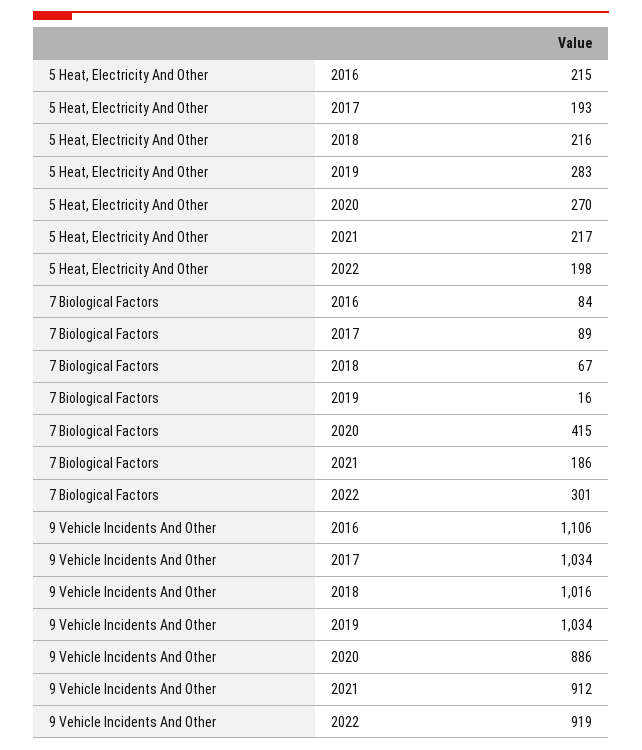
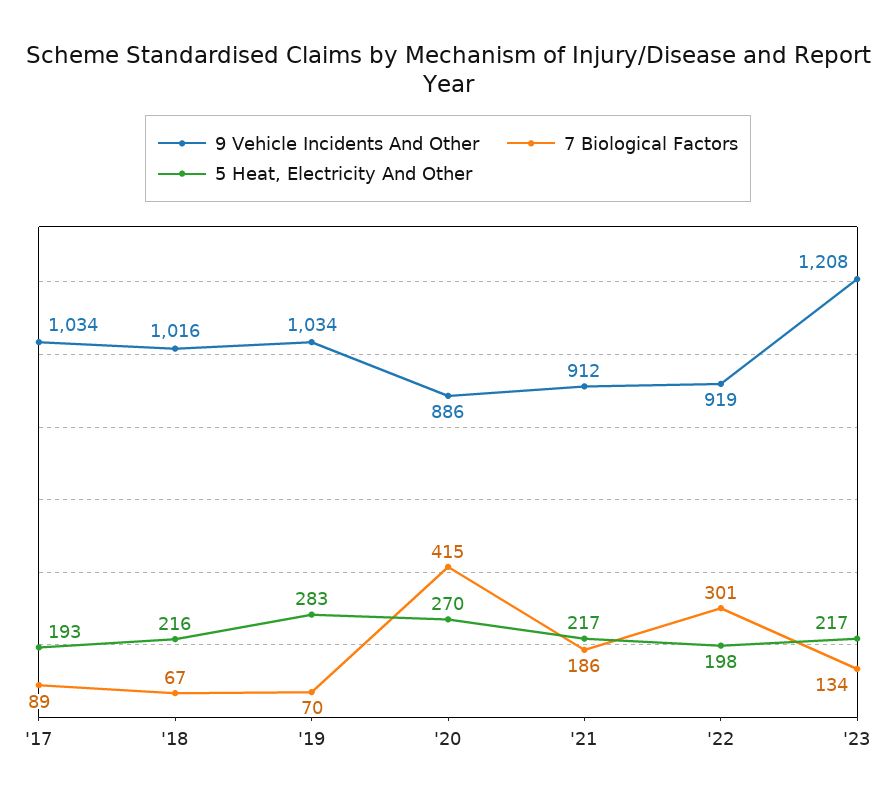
5 Heat, Electricity And Other, 2016: 215 -> none
7 Biological Factors, 2016: 84 -> none
7 Biological Factors, 2019: 16 -> 70
9 Vehicle Incidents And Other, 2016: 1106 -> none
9 Vehicle Incidents And Other, '23: none -> 1208
7 Biological Factors, '23: none -> 134
5 Heat, Electricity And Other, '23: none -> 217

